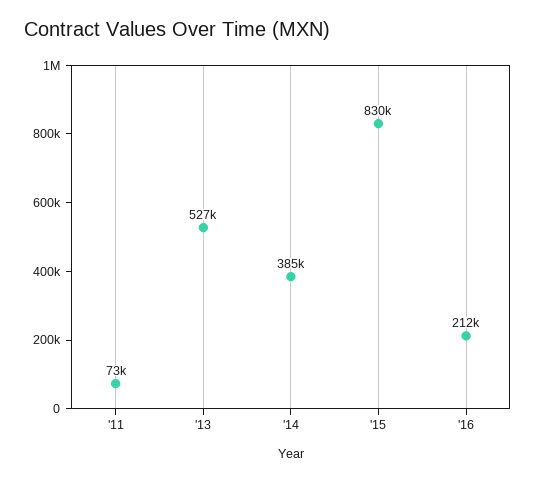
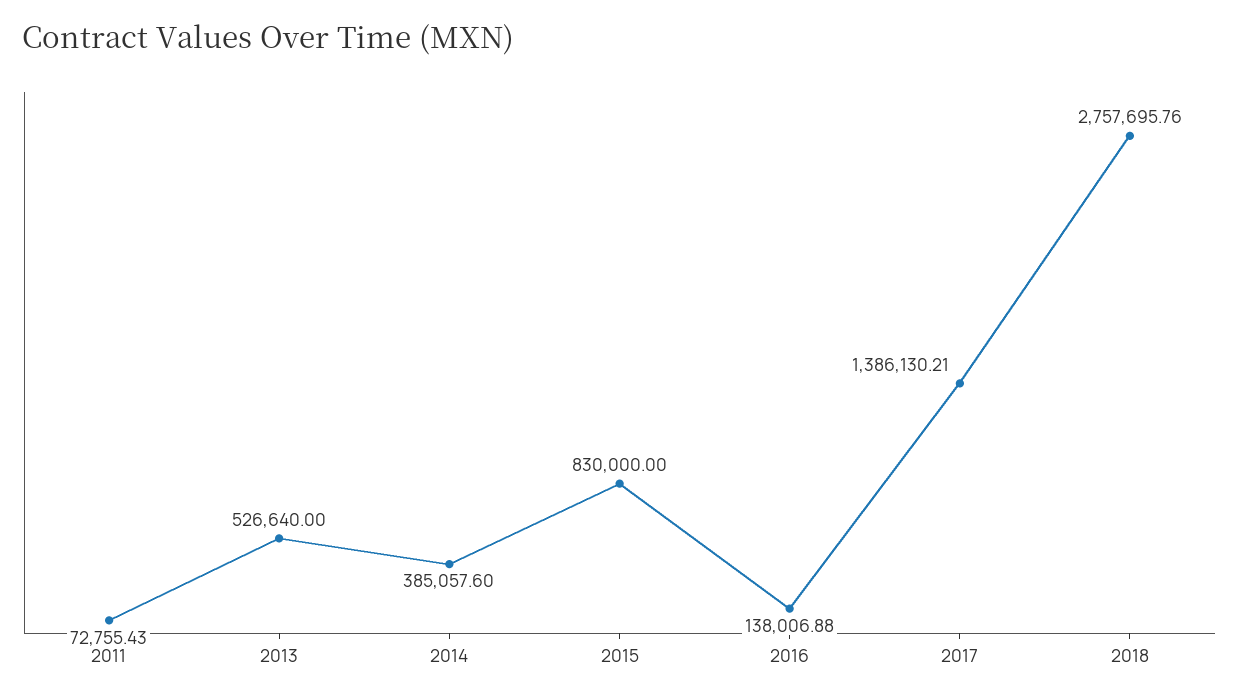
'16: 212000 -> 138006.88
2017: none -> 1386130.21
2018: none -> 2757695.76

